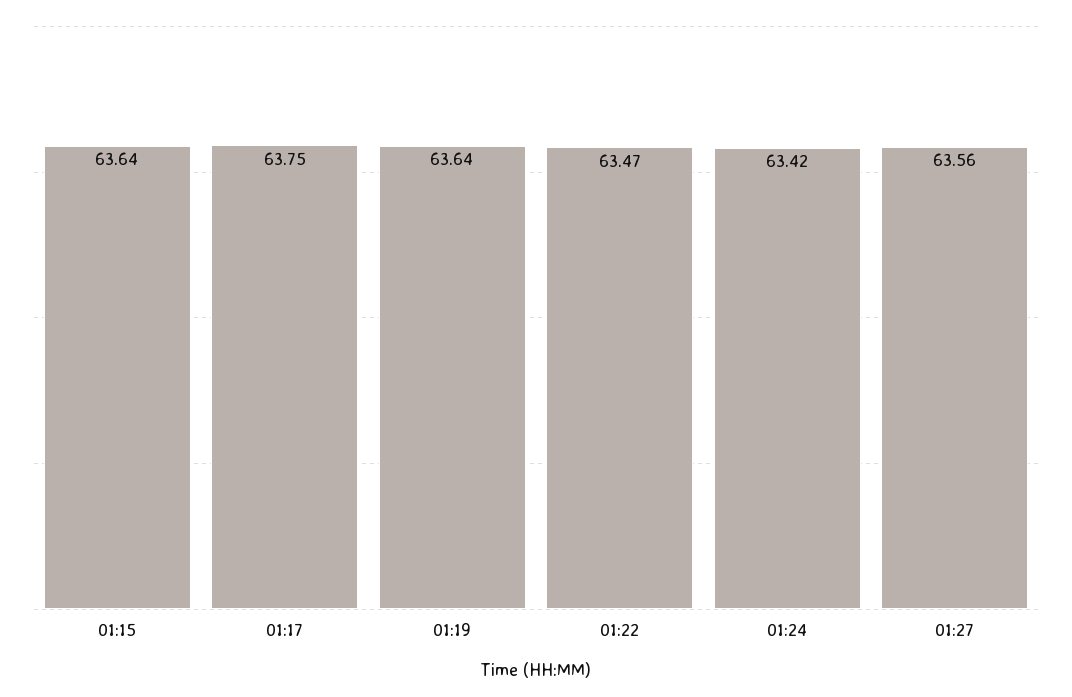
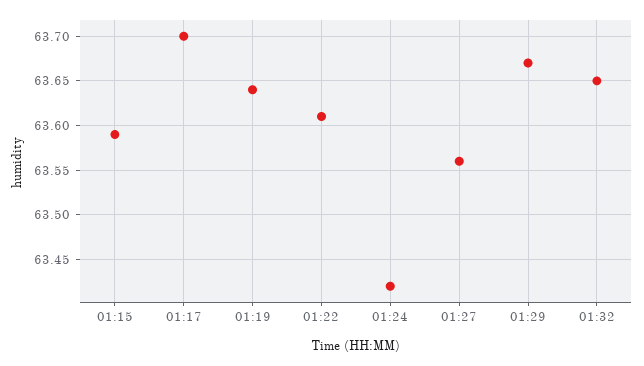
01:15: 63.64 -> 63.59
01:17: 63.75 -> 63.7
01:22: 63.47 -> 63.61
01:29: none -> 63.67
01:32: none -> 63.65

